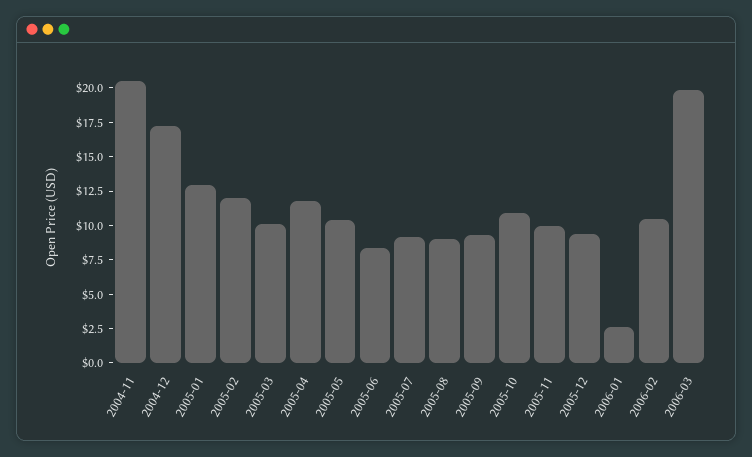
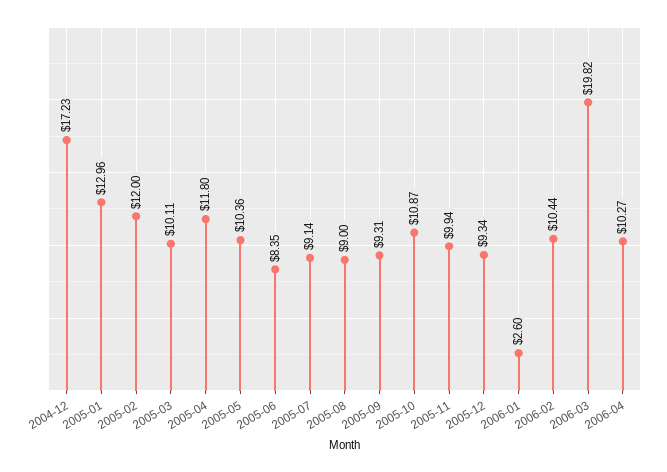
2004-11: 20 -> none
2006-04: none -> 10.27

